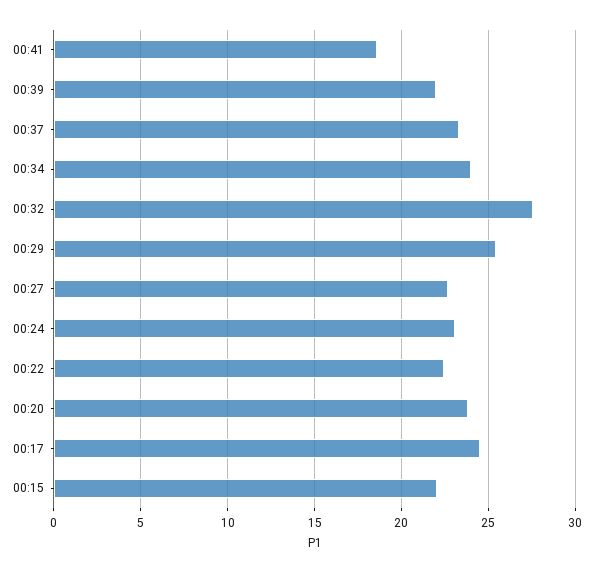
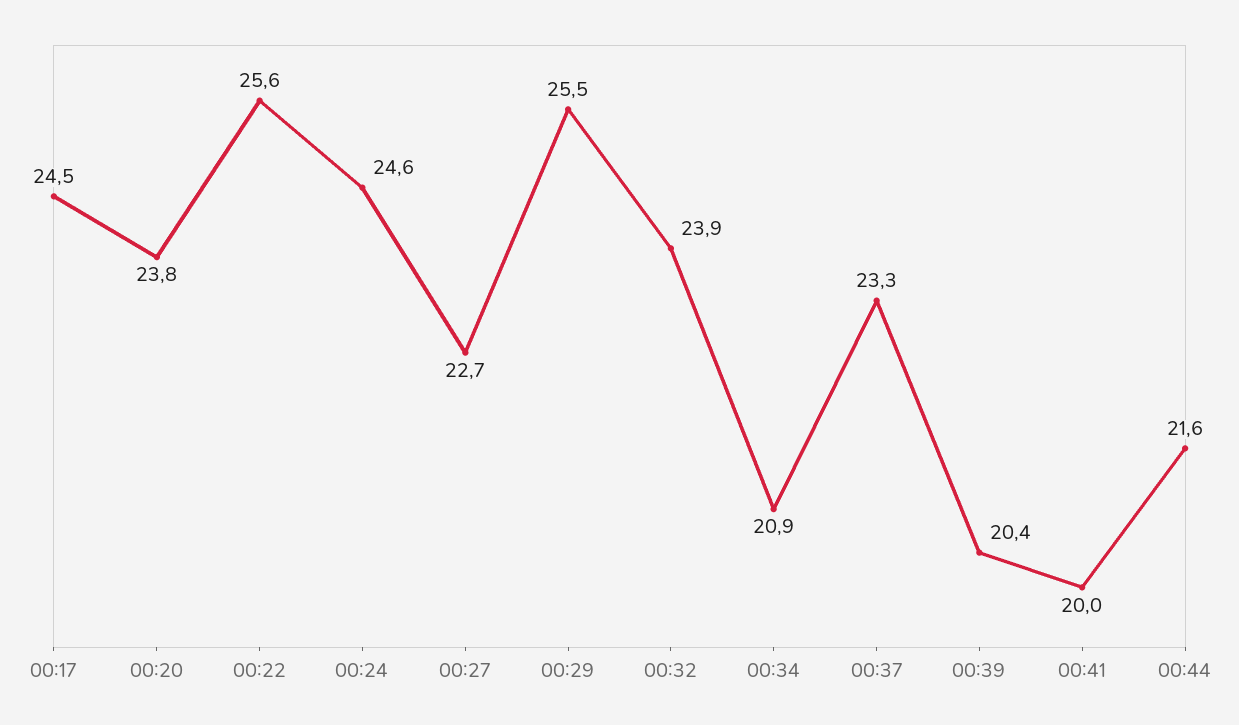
00:41: 18.5 -> 20
00:39: 22 -> 20.4
00:34: 24 -> 20.9
00:32: 27.5 -> 23.9
00:24: 23 -> 24.6
00:22: 22.5 -> 25.6
00:15: 22 -> none
00:44: none -> 21.6

